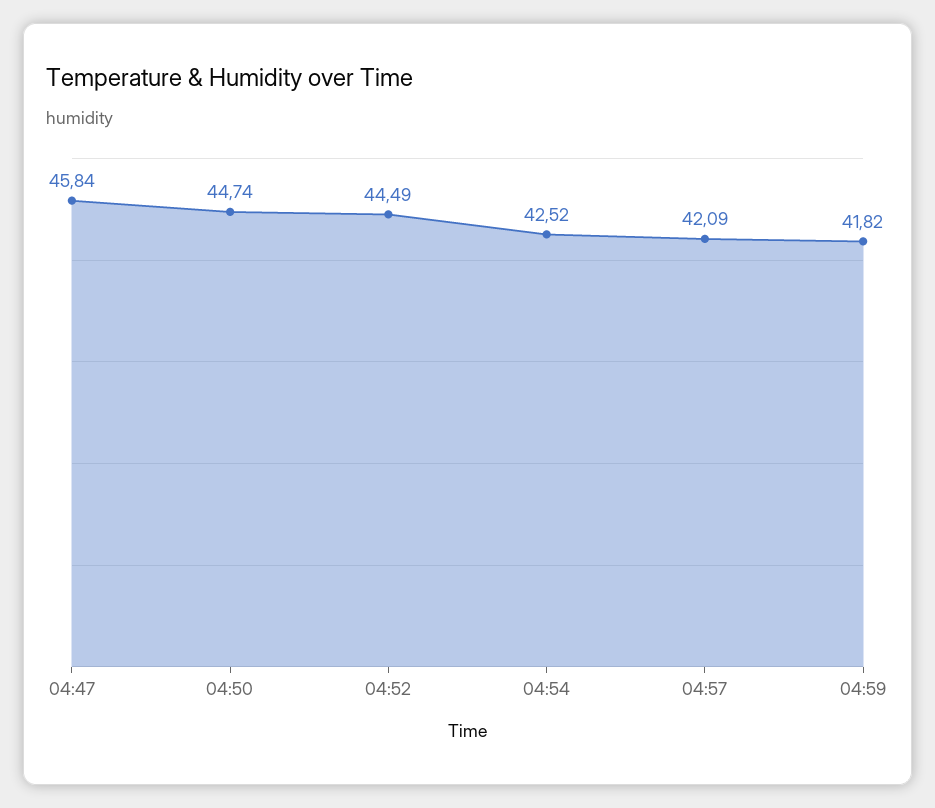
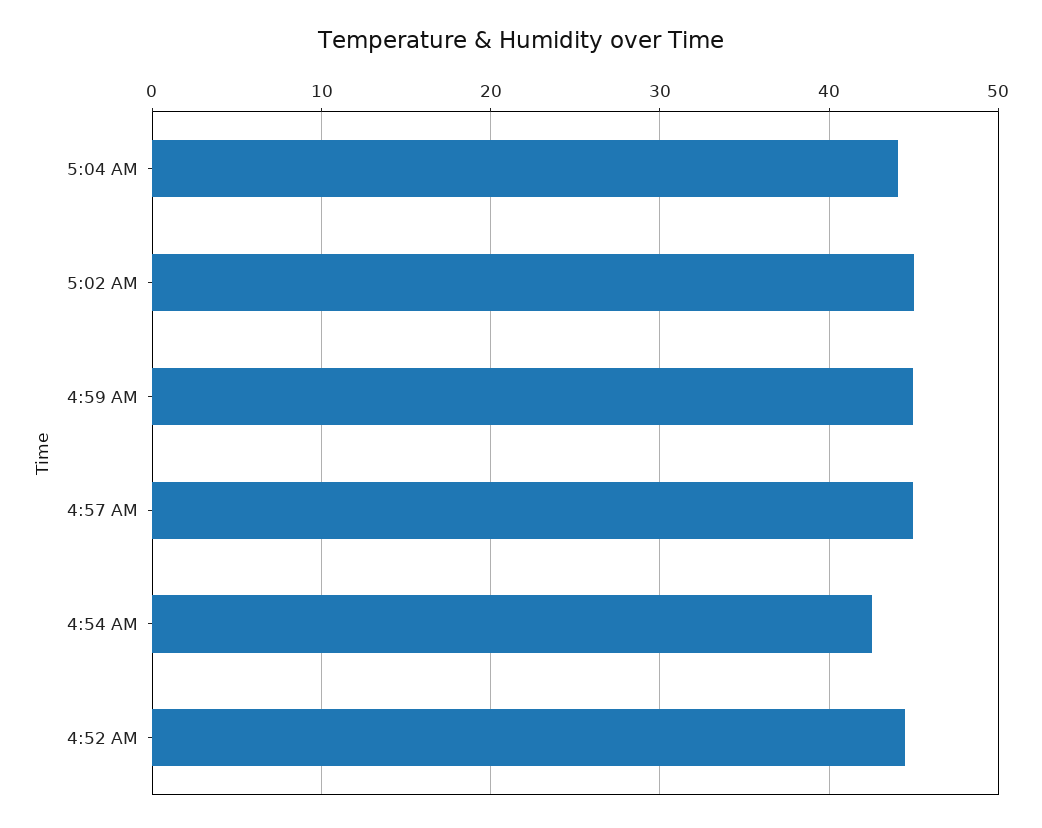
04:47: 45.84 -> none
04:50: 44.74 -> none
04:57: 42.09 -> 45
04:59: 41.82 -> 45
5:04 AM: none -> 44
5:02 AM: none -> 45

